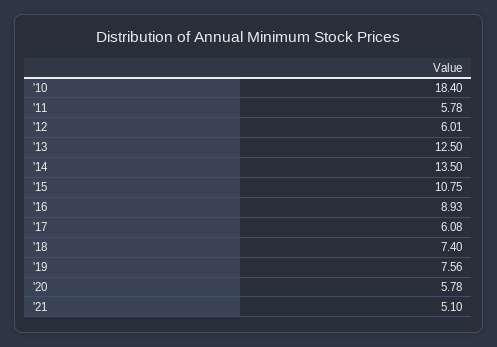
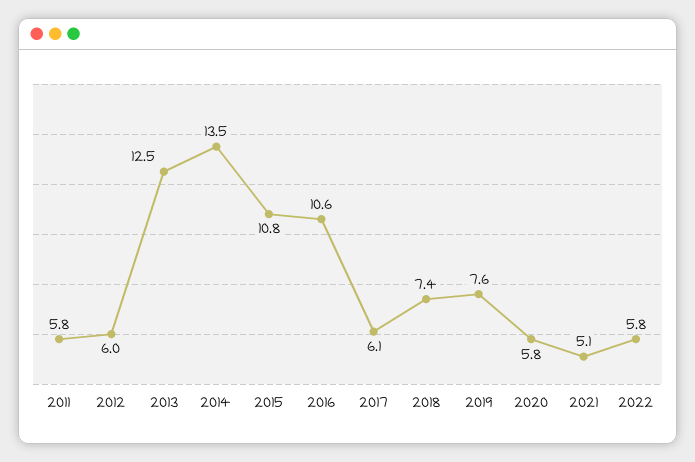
'10: 18.4 -> none
'16: 8.93 -> 10.6
2022: none -> 5.8

